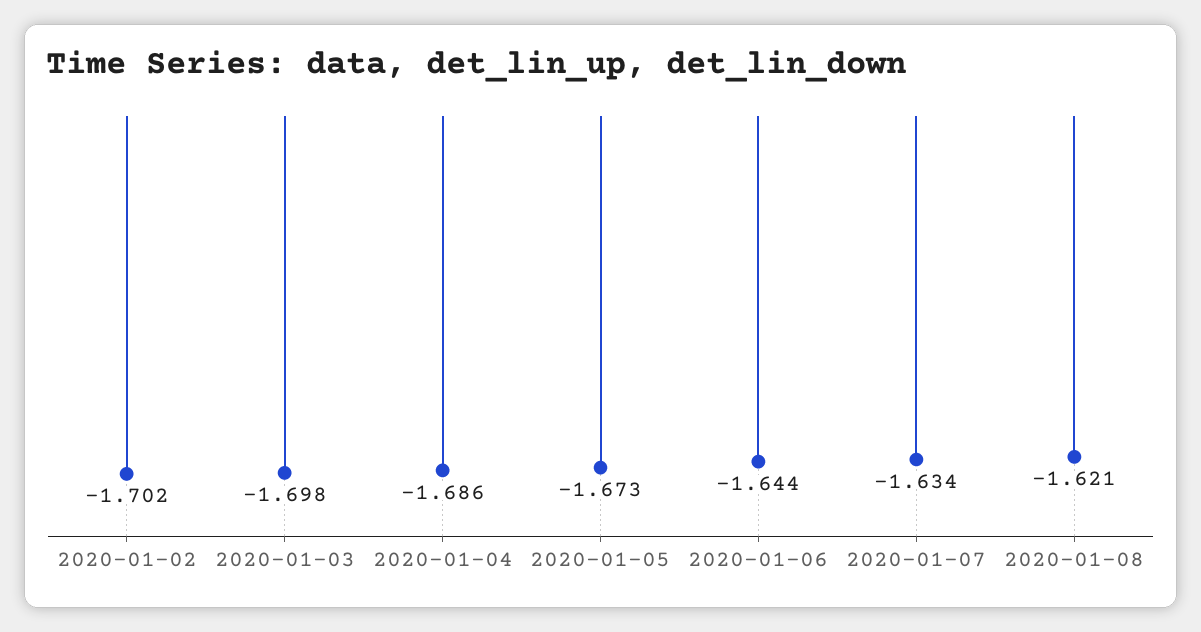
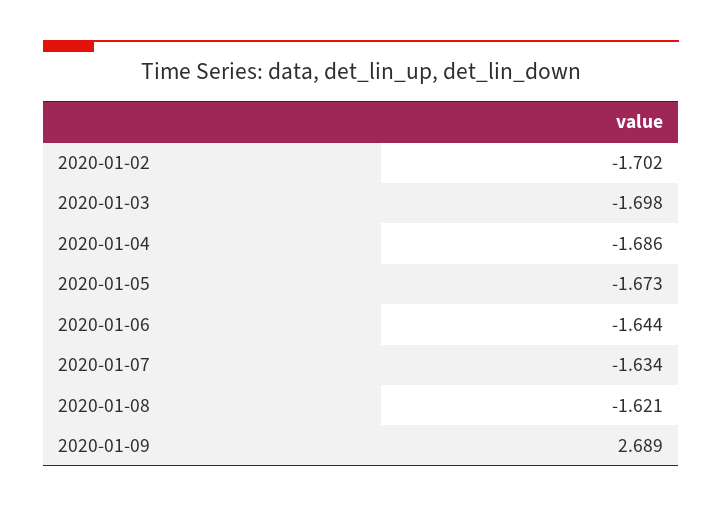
2020-01-09: none -> 2.689

